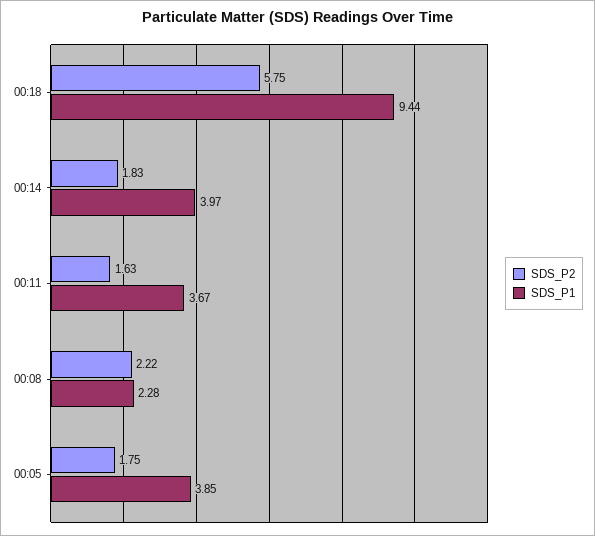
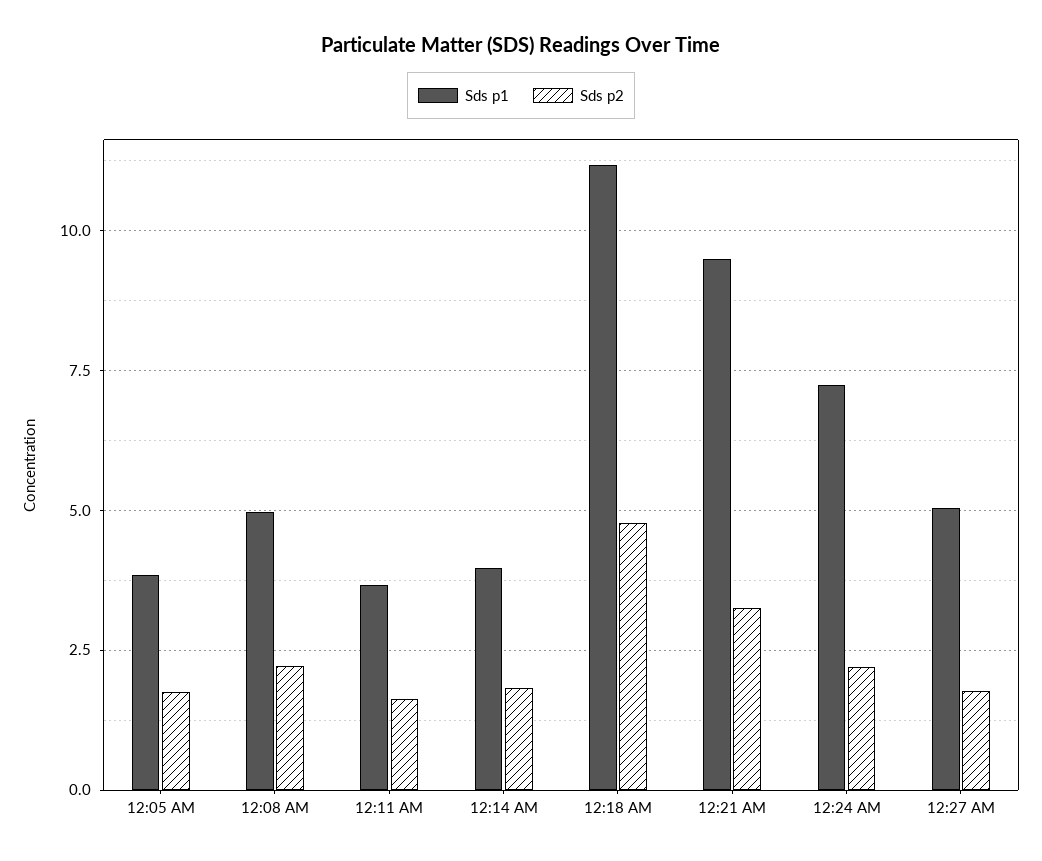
SDS_P2, 00:18: 5.75 -> 4.75
SDS_P1, 00:18: 9.44 -> 11.25
SDS_P1, 00:08: 2.28 -> 5
SDS_P1, 12:21 AM: none -> 9.5
SDS_P2, 12:21 AM: none -> 3.25
SDS_P1, 12:24 AM: none -> 7.25
SDS_P2, 12:24 AM: none -> 2.25
SDS_P1, 12:27 AM: none -> 5
SDS_P2, 12:27 AM: none -> 1.75

